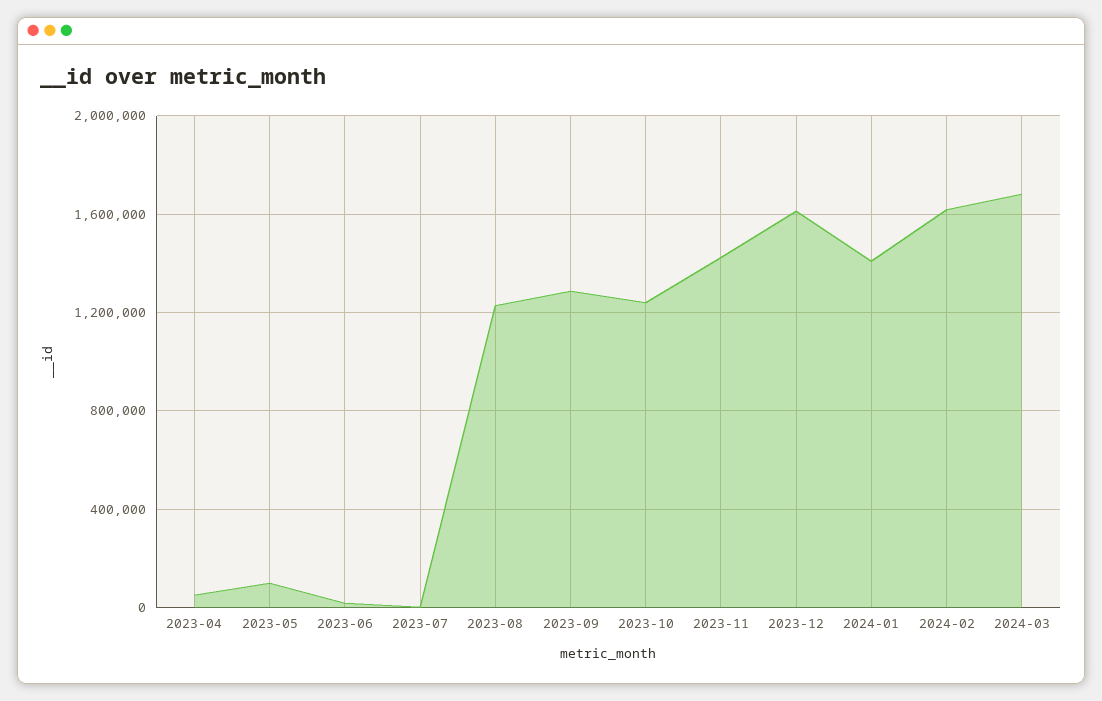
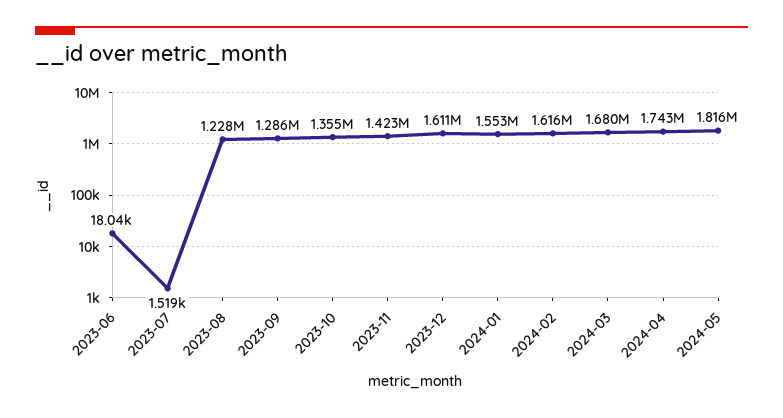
2023-04: 50000 -> none
2023-05: 100000 -> none
2023-10: 1250000 -> 1355000
2024-01: 1400000 -> 1553000
2024-04: none -> 1743000
2024-05: none -> 1816000

